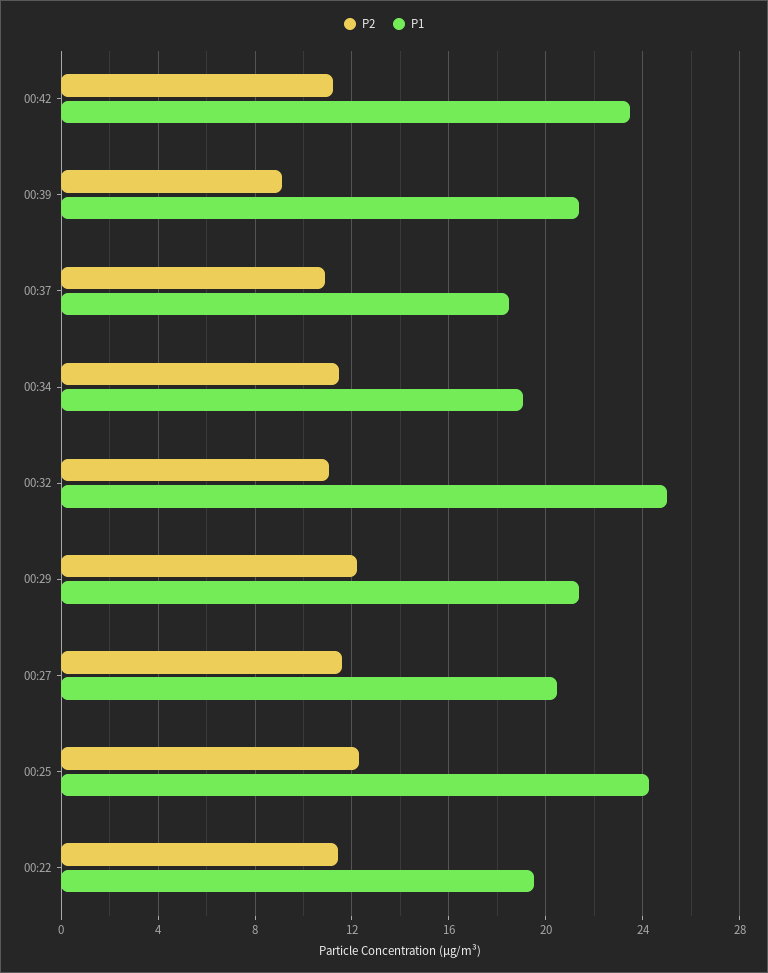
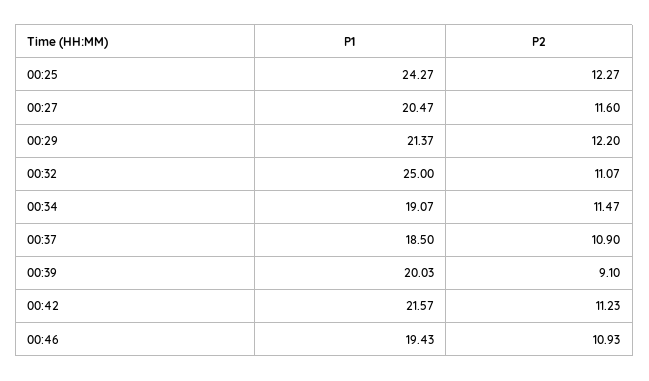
P1, 00:42: 23.5 -> 21.57
P1, 00:39: 21.5 -> 20.03
P2, 00:22: 11.5 -> none
P1, 00:22: 19.5 -> none
P1, 00:46: none -> 19.43
P2, 00:46: none -> 10.93

